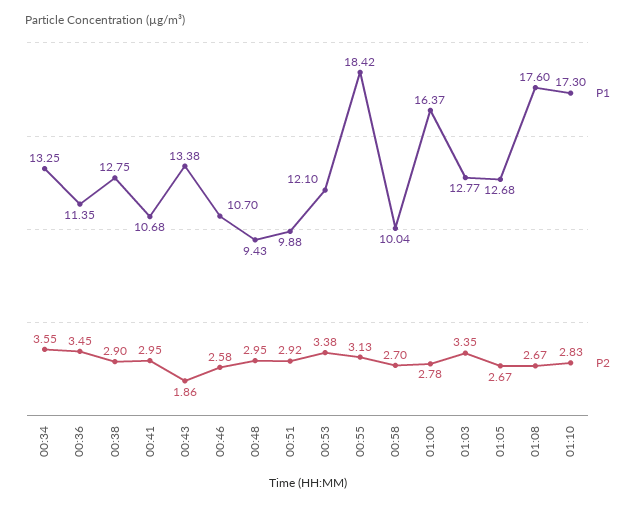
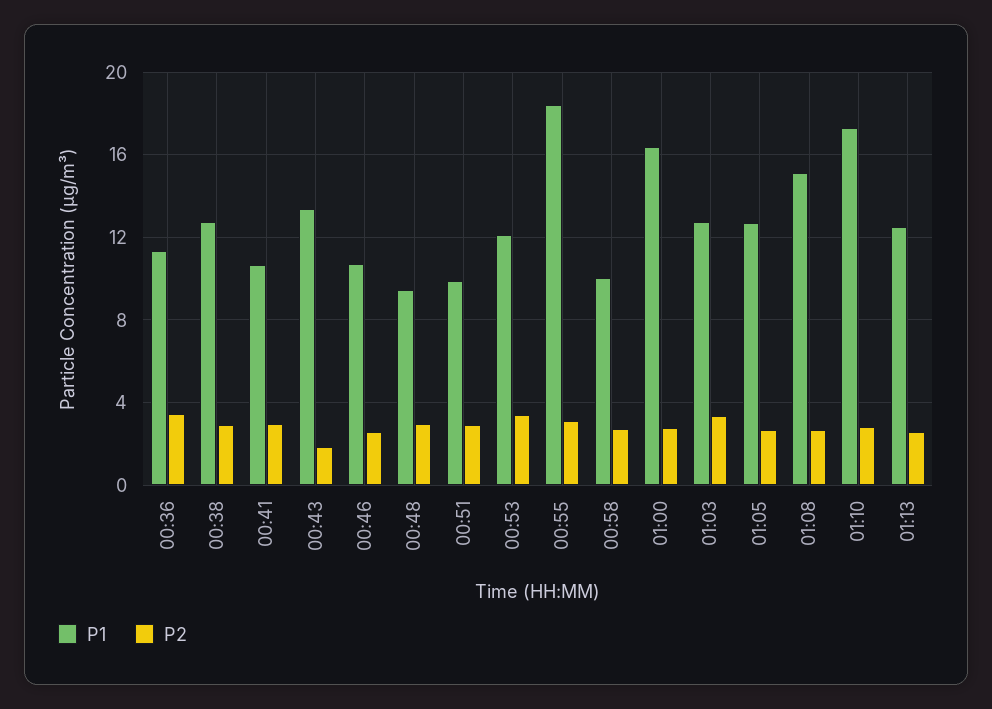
P1, 00:34: 13.25 -> none
P2, 00:34: 3.55 -> none
P1, 01:08: 17.6 -> 15
P1, 01:13: none -> 12.5
P2, 01:13: none -> 2.5

